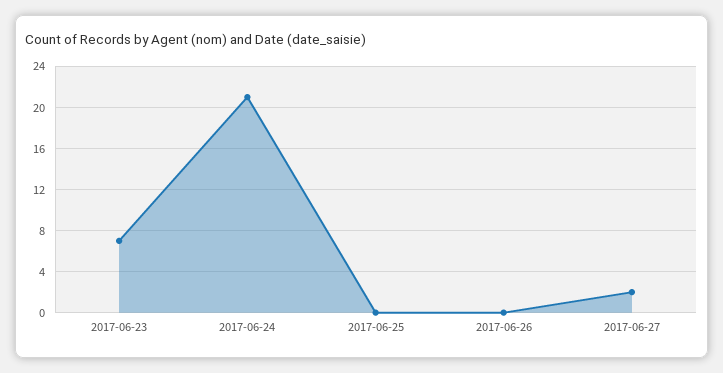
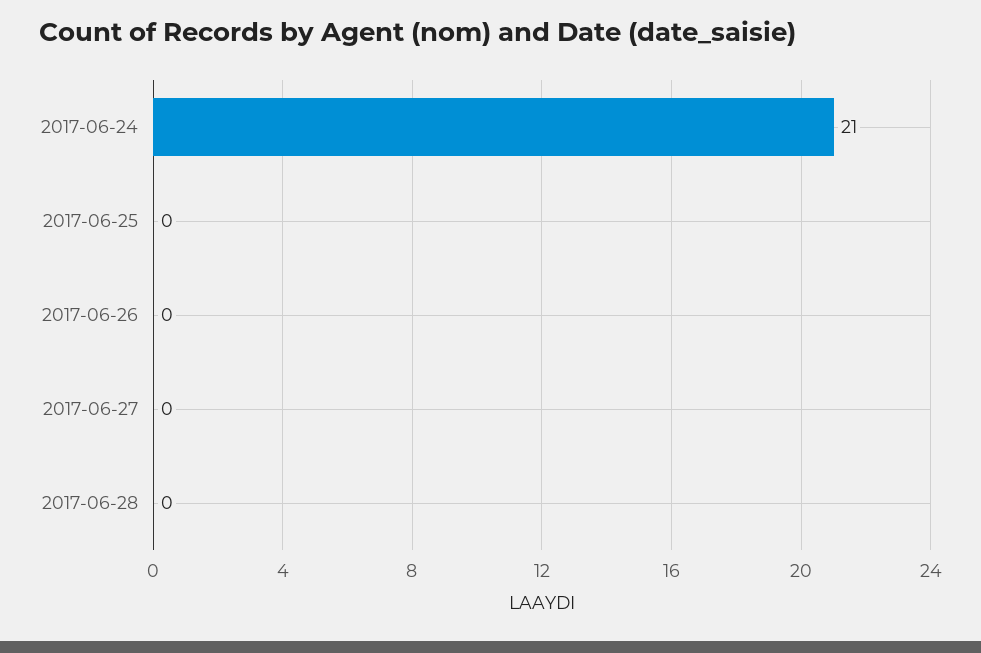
2017-06-23: 7 -> none
2017-06-27: 2 -> 0
2017-06-28: none -> 0

